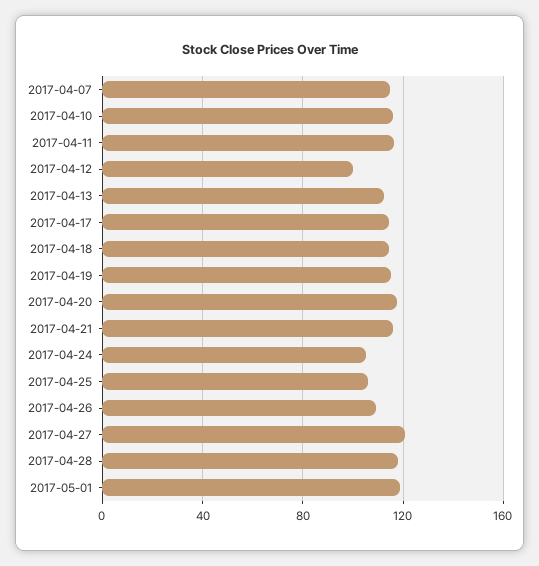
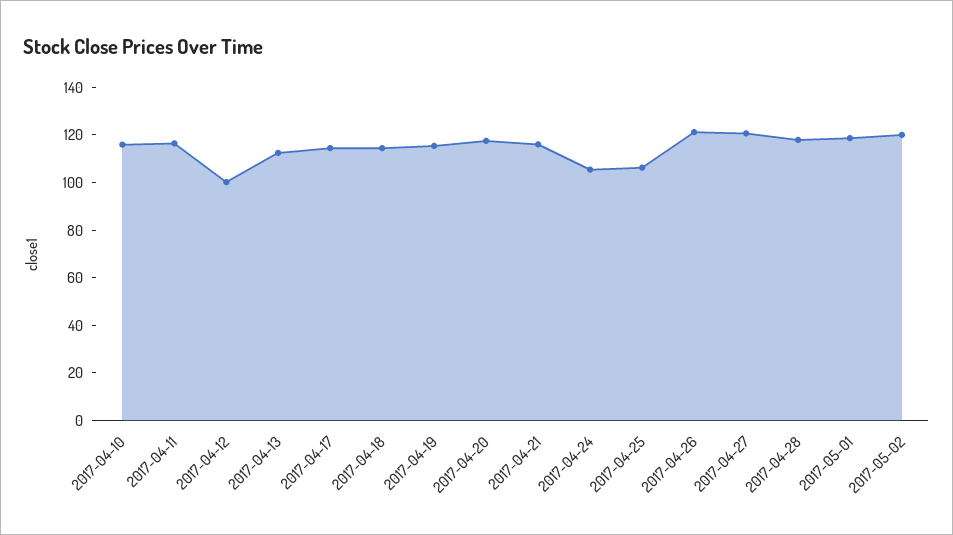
2017-04-07: 115 -> none
2017-04-26: 110 -> 120
2017-05-02: none -> 120

